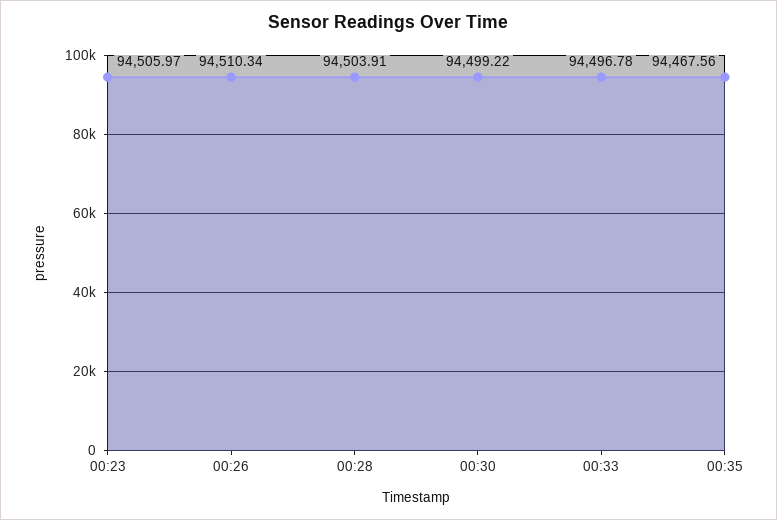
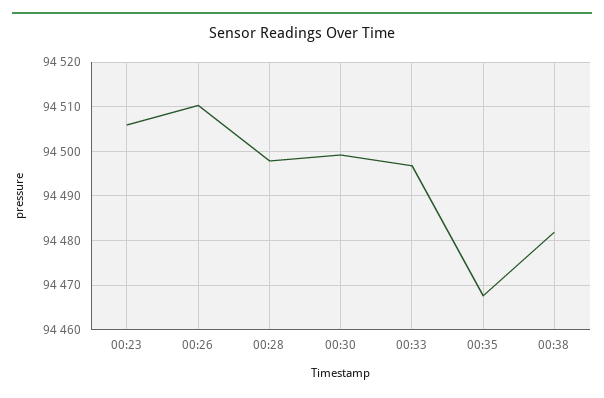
00:28: 94503.91 -> 94498
00:38: none -> 94482

